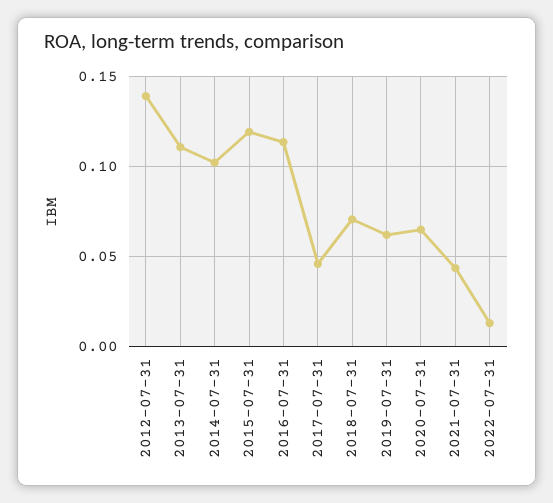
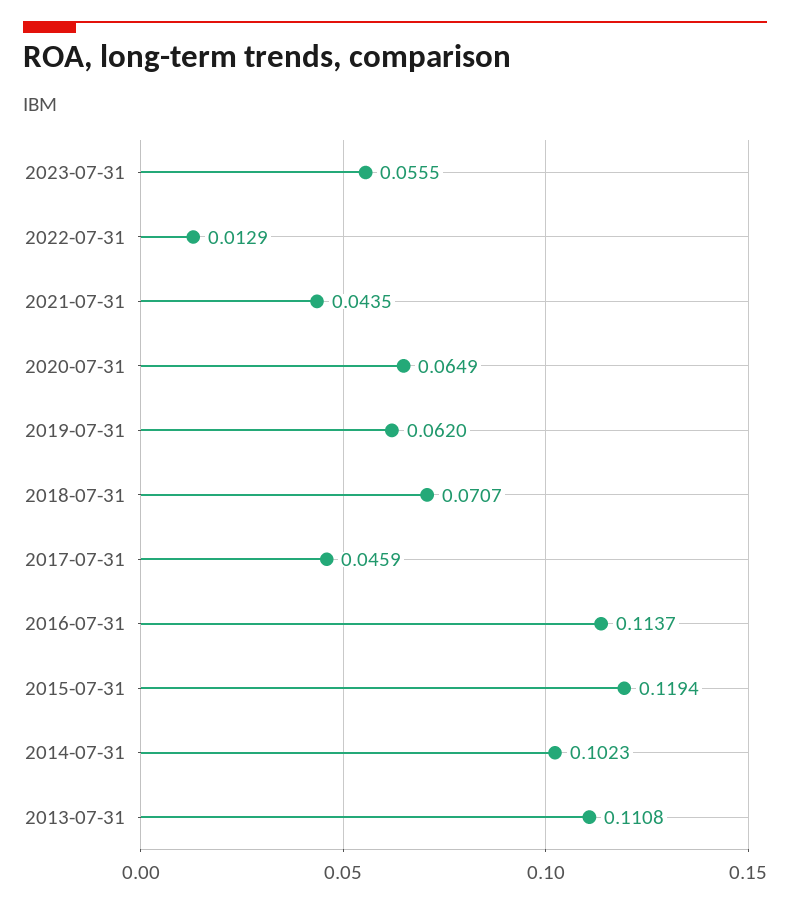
2012-07-31: 0.14 -> none
2023-07-31: none -> 0.0555

